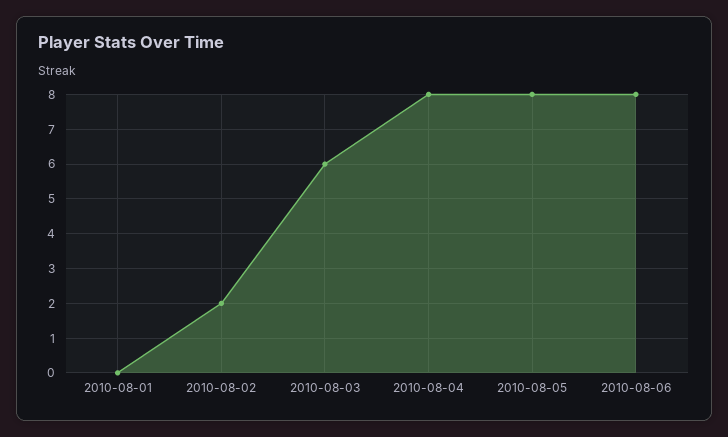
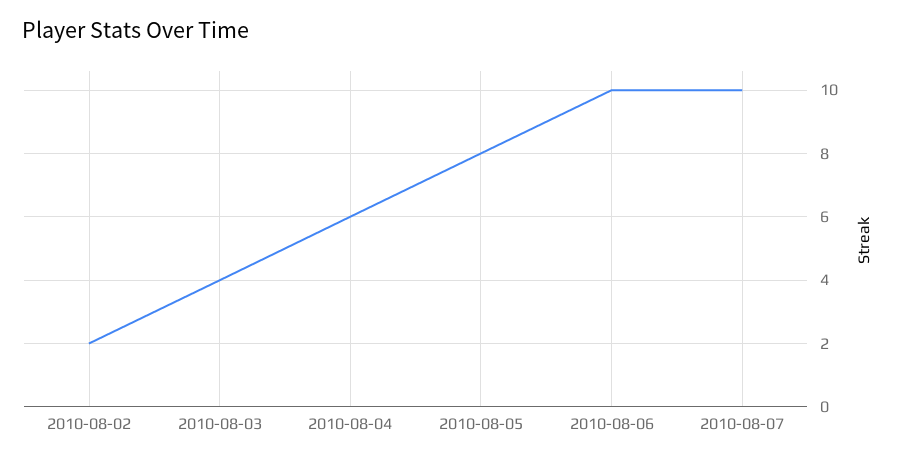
2010-08-01: 0 -> none
2010-08-03: 6 -> 4
2010-08-04: 8 -> 6
2010-08-06: 8 -> 10
2010-08-07: none -> 10

